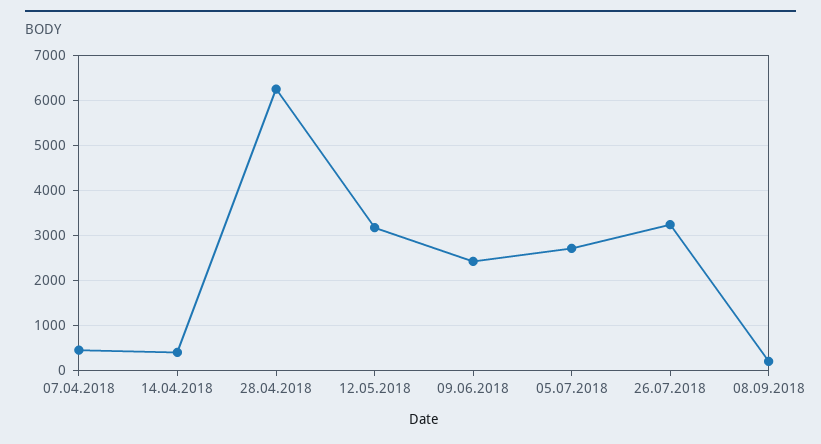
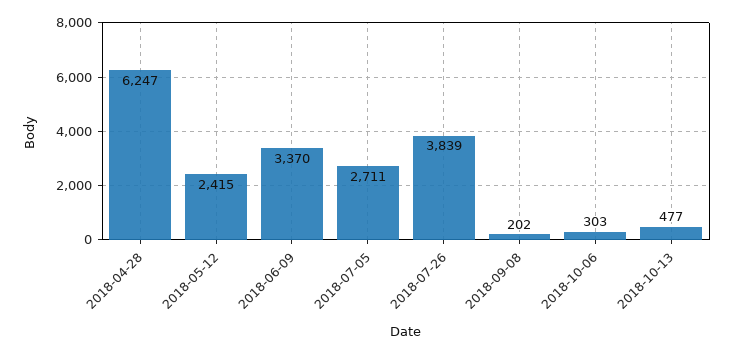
07.04.2018: 400 -> none
14.04.2018: 400 -> none
12.05.2018: 3200 -> 2415
09.06.2018: 2400 -> 3370
26.07.2018: 3200 -> 3839
2018-10-06: none -> 303
2018-10-13: none -> 477

